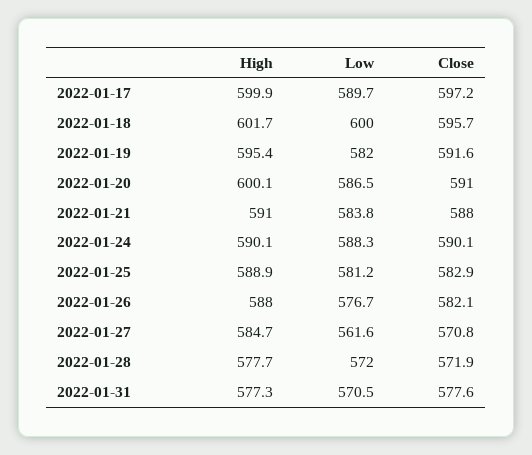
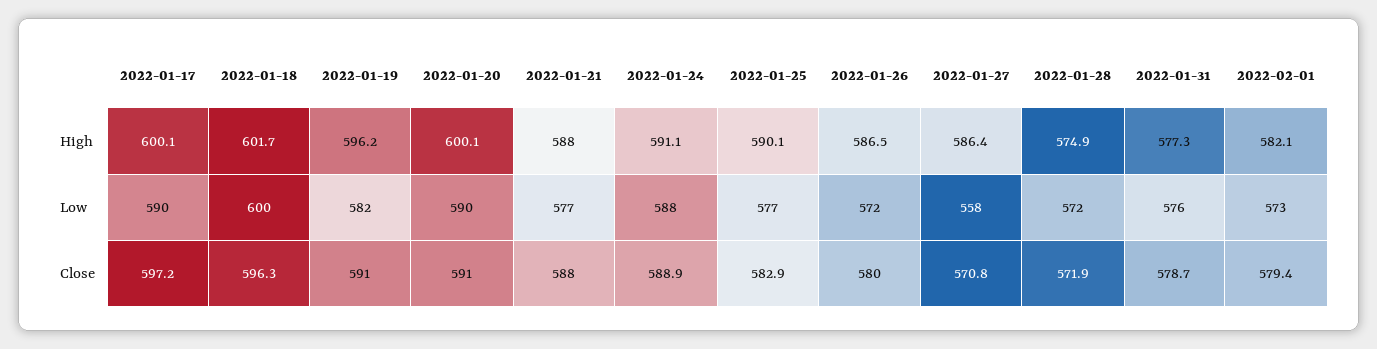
High, 2022-01-17: 599.9 -> 600.1
Close, 2022-01-18: 595.7 -> 596.3
High, 2022-01-19: 595.4 -> 596.2
Close, 2022-01-19: 591.6 -> 591
Low, 2022-01-20: 586.5 -> 590
High, 2022-01-21: 591 -> 588
Low, 2022-01-21: 583.8 -> 577
High, 2022-01-24: 590.1 -> 591.1
Close, 2022-01-24: 590.1 -> 588.9
High, 2022-01-25: 588.9 -> 590.1
Low, 2022-01-25: 581.2 -> 577
High, 2022-01-26: 588 -> 586.5
Low, 2022-01-26: 576.7 -> 572
Close, 2022-01-26: 582.1 -> 580
High, 2022-01-27: 584.7 -> 586.4
Low, 2022-01-27: 561.6 -> 558
High, 2022-01-28: 577.7 -> 574.9
Low, 2022-01-31: 570.5 -> 576
Close, 2022-01-31: 577.6 -> 578.7
High, 2022-02-01: none -> 582.1
Low, 2022-02-01: none -> 573
Close, 2022-02-01: none -> 579.4

